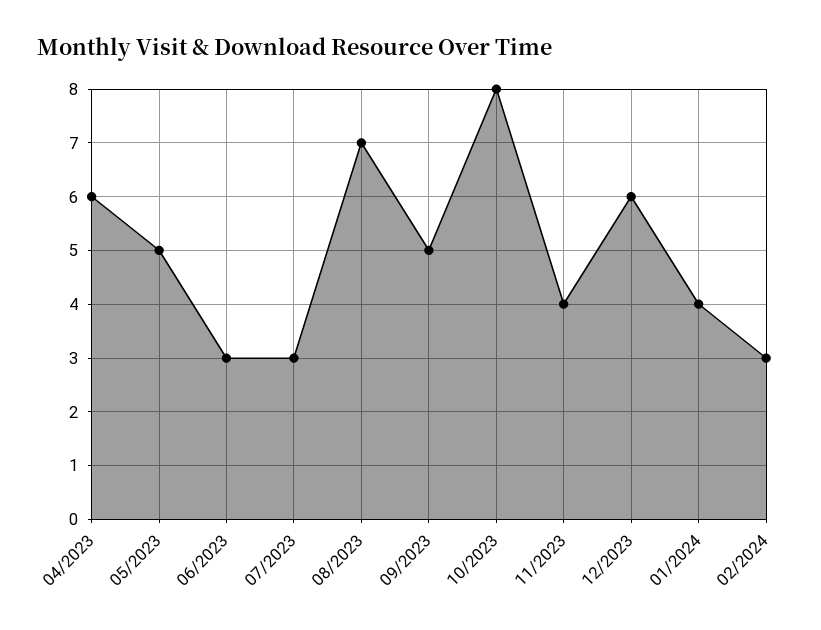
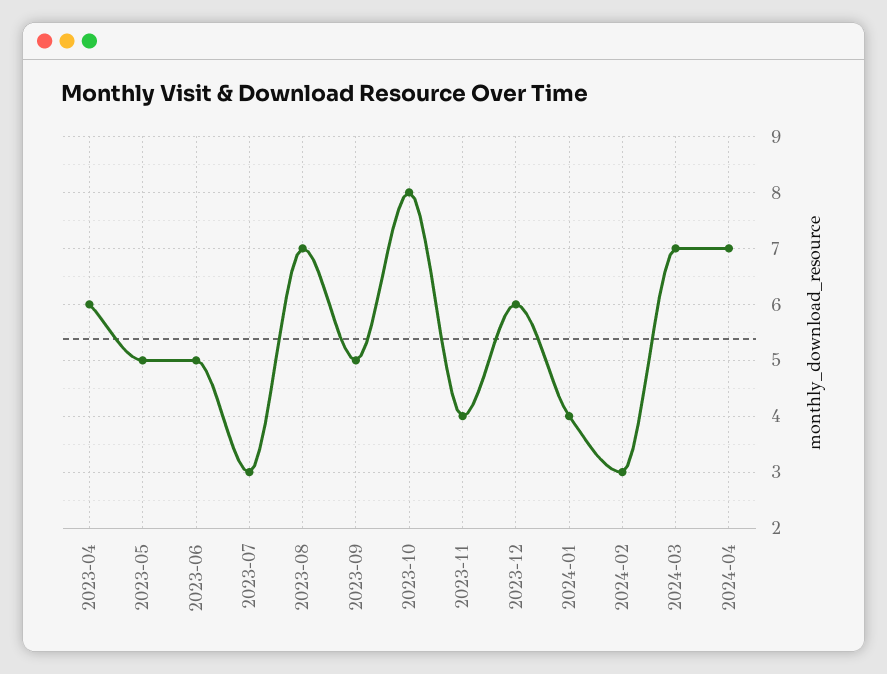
06/2023: 3 -> 5
2024-03: none -> 7
2024-04: none -> 7

